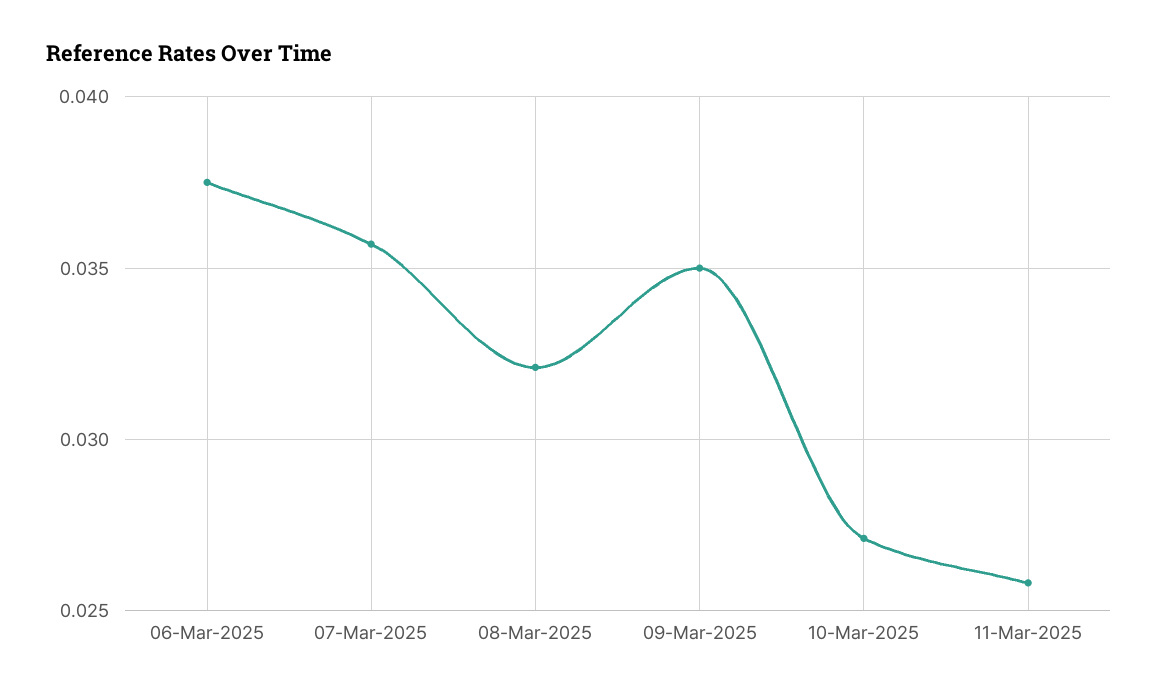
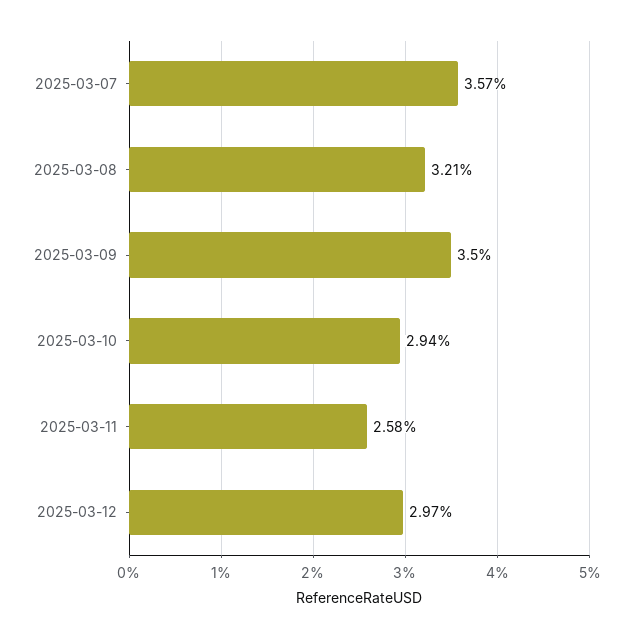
06-Mar-2025: 0.0375 -> none
10-Mar-2025: 0.027 -> 0.0294
2025-03-12: none -> 0.0297

